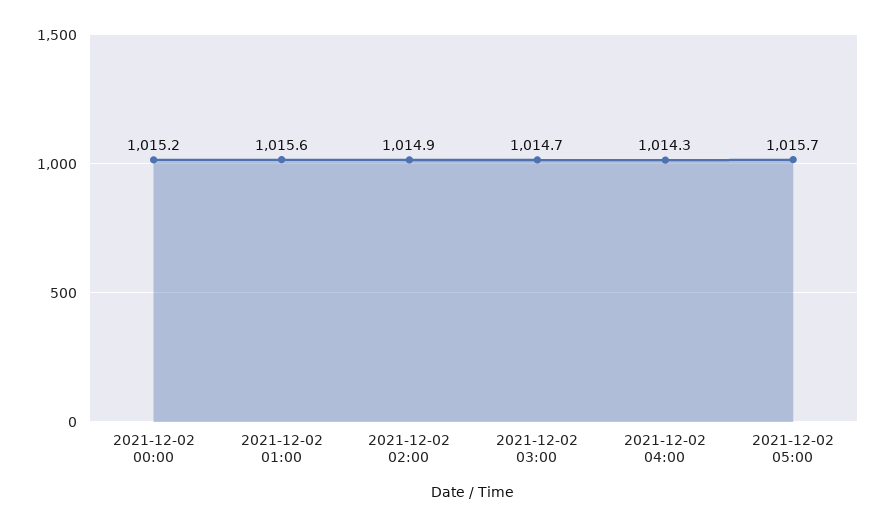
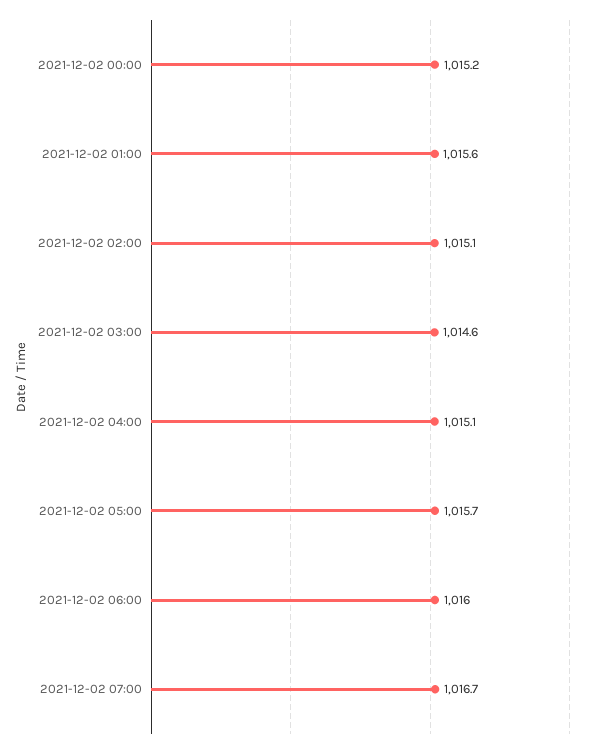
2021-12-02 02:00: 1014.9 -> 1015.1
2021-12-02 03:00: 1014.7 -> 1014.6
2021-12-02 04:00: 1014.3 -> 1015.1
2021-12-02 06:00: none -> 1016
2021-12-02 07:00: none -> 1016.7

